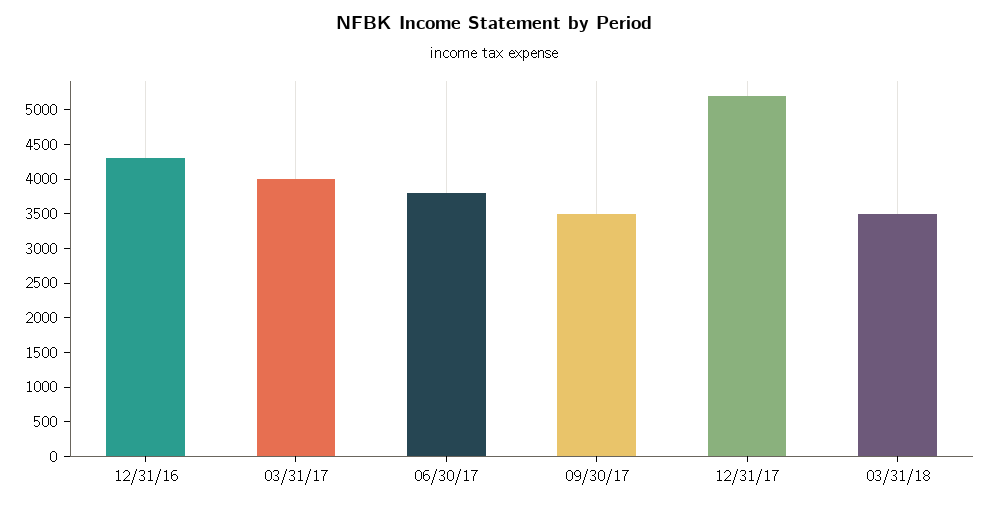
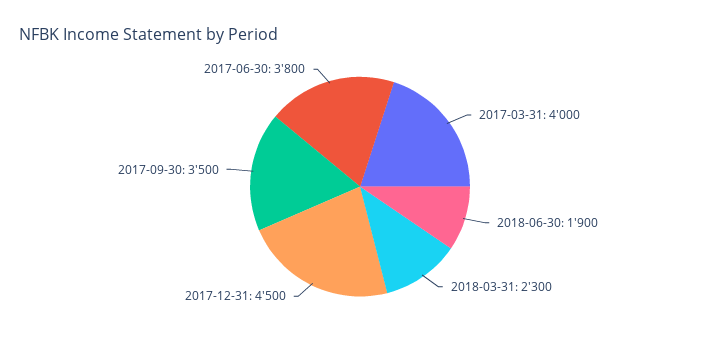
12/31/16: 4250 -> none
12/31/17: 5250 -> 4500
03/31/18: 3500 -> 2300
2018-06-30: none -> 1900

